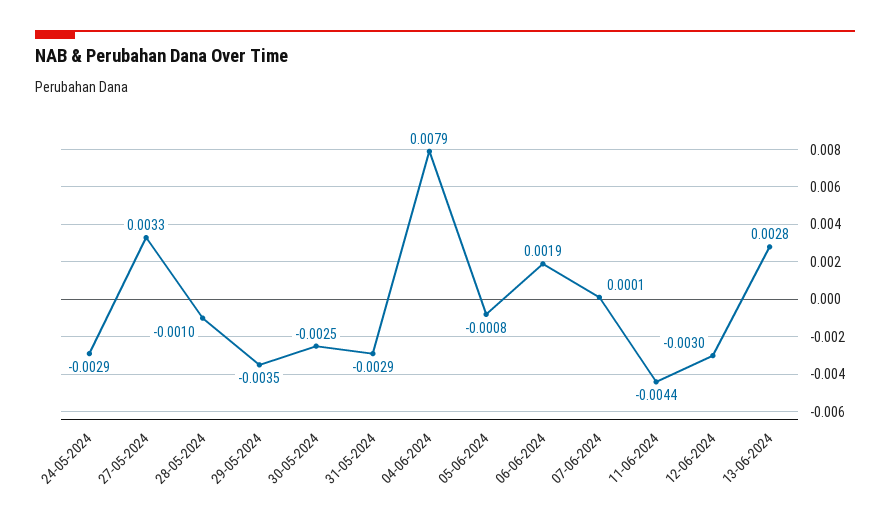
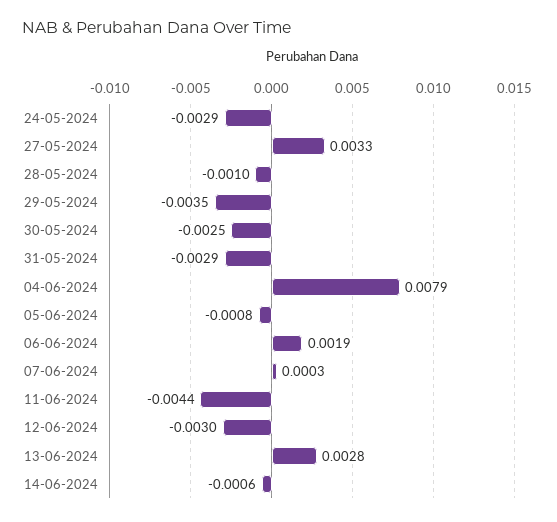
07-06-2024: 0.0001 -> 0.0003
14-06-2024: none -> -0.0006

